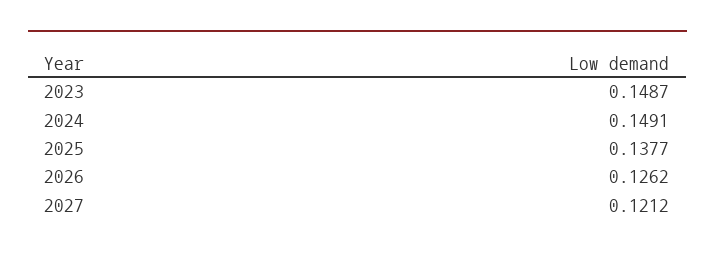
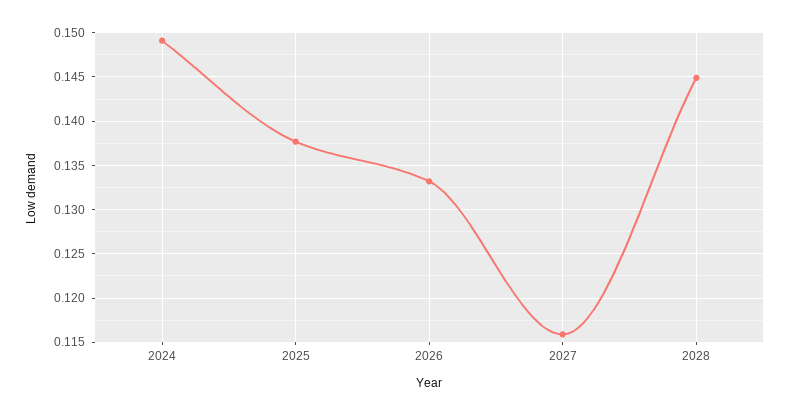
2023: 0.1487 -> none
2026: 0.1262 -> 0.133
2027: 0.1212 -> 0.116
2028: none -> 0.145

